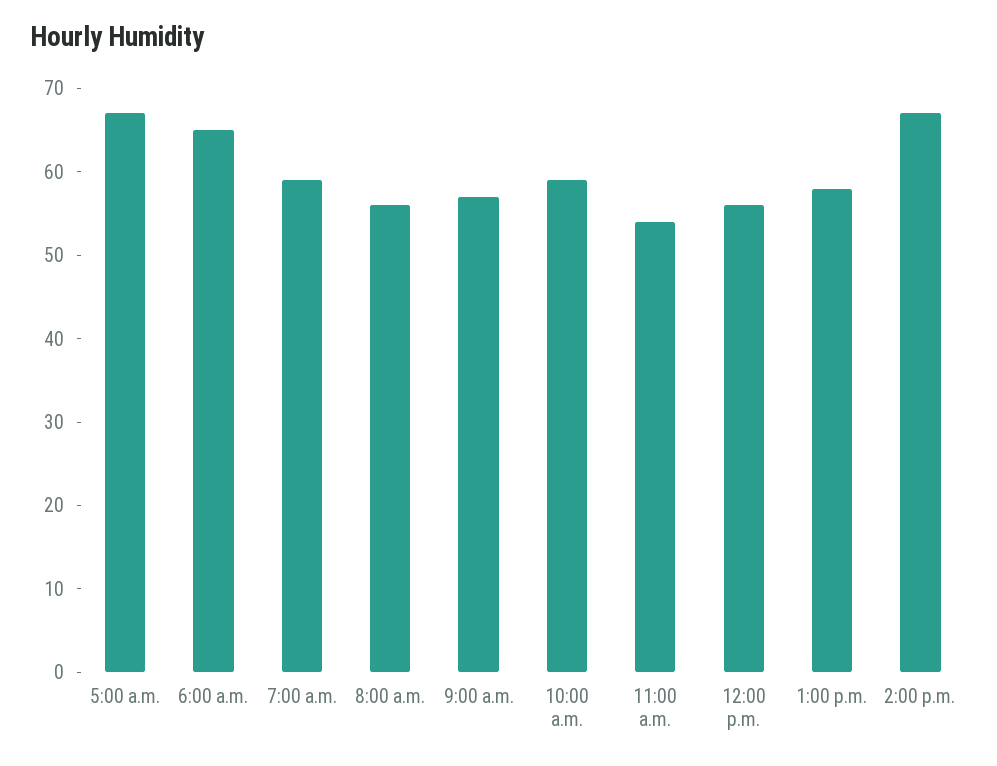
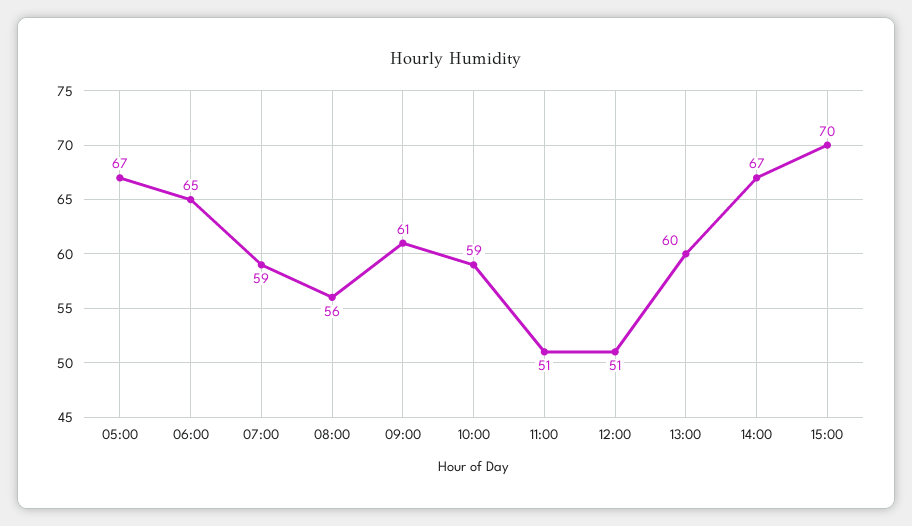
9:00 a.m.: 57 -> 61
11:00 a.m.: 54 -> 51
12:00 p.m.: 56 -> 51
1:00 p.m.: 58 -> 60
15:00: none -> 70

